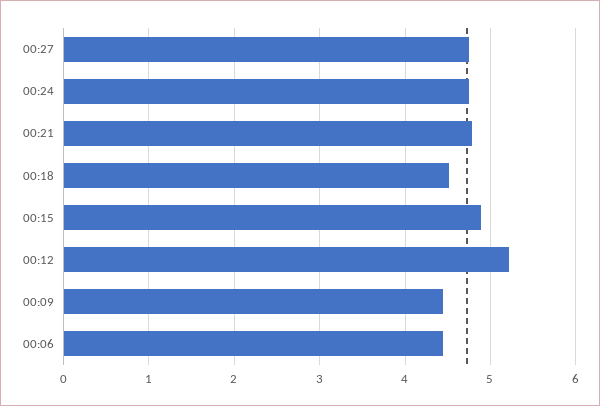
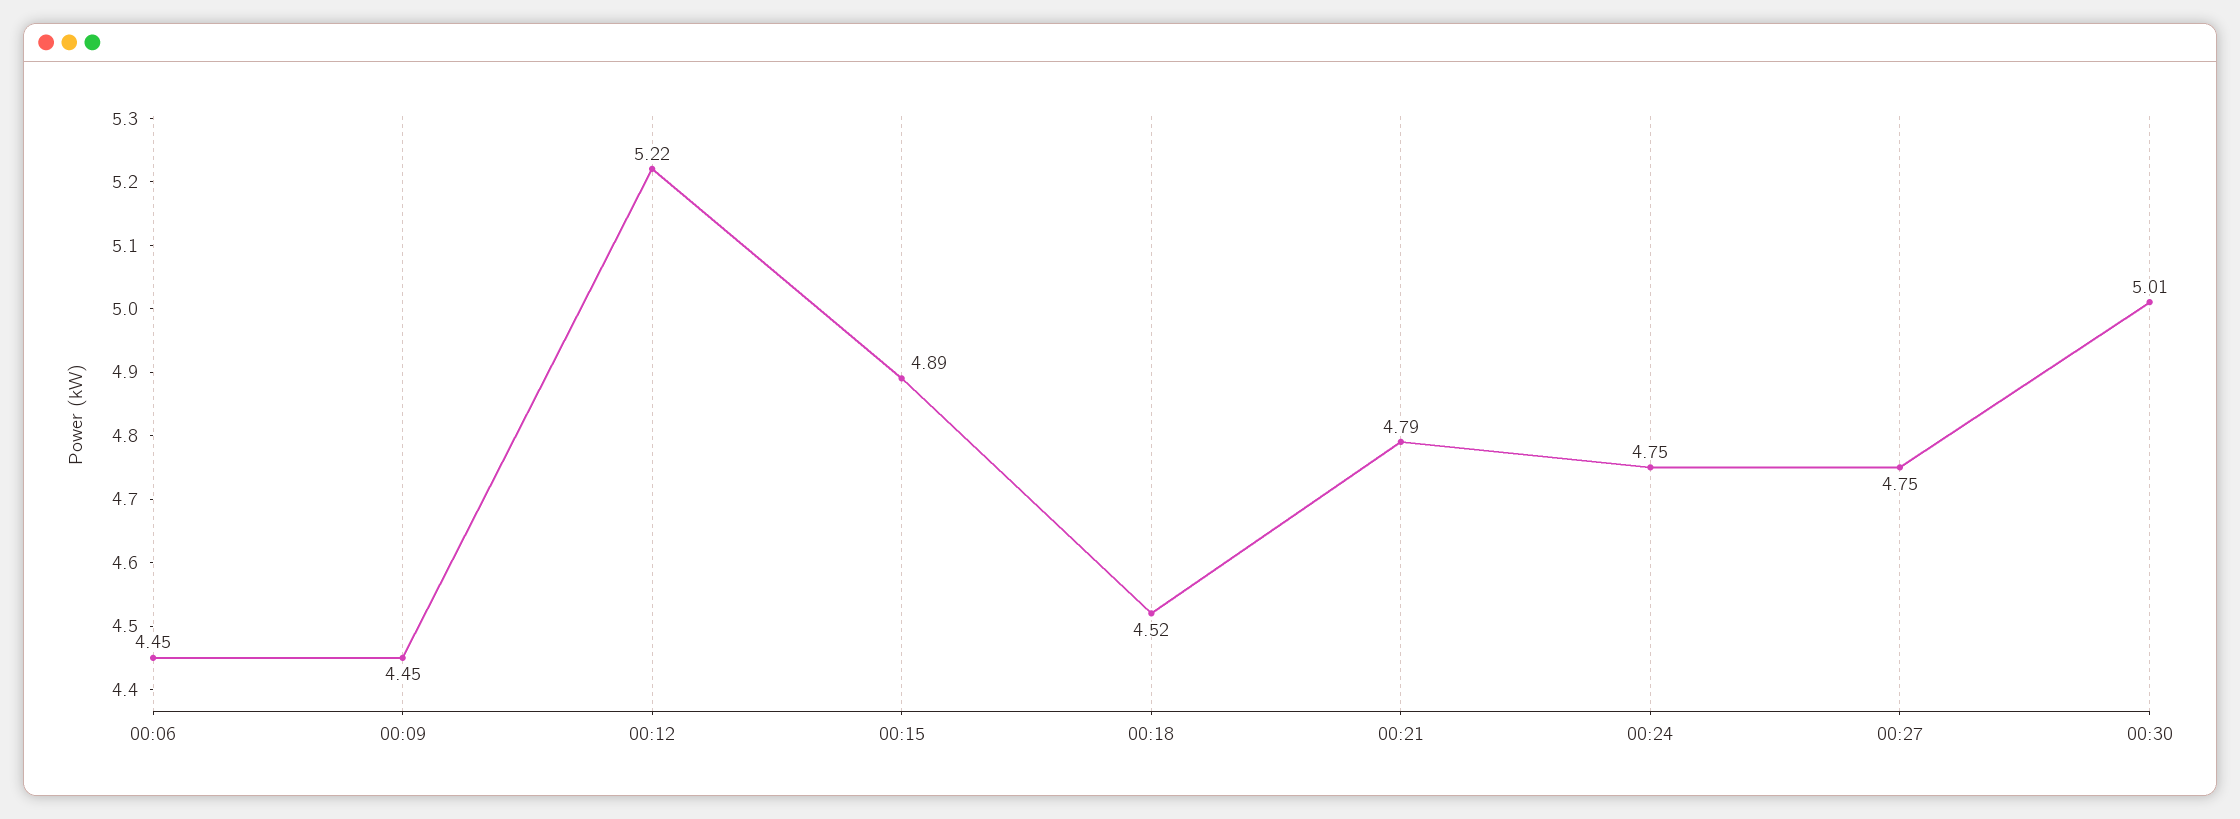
00:30: none -> 5.01

